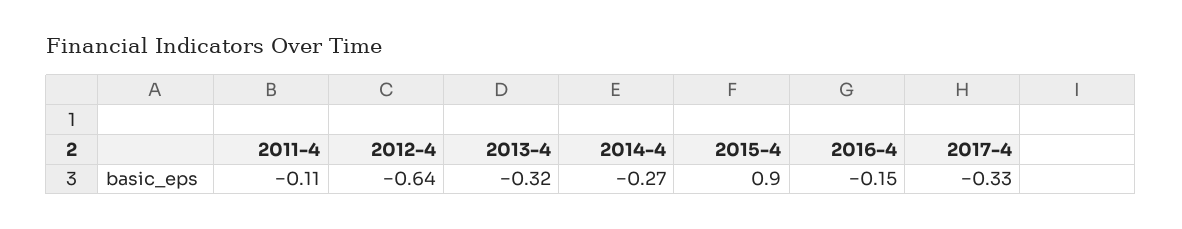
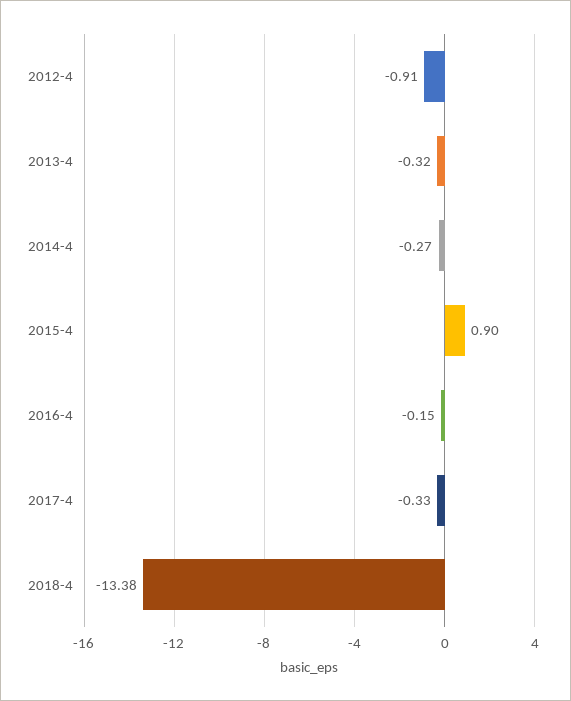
2011-4: -0.11 -> none
2012-4: -0.64 -> -0.91
2018-4: none -> -13.38

